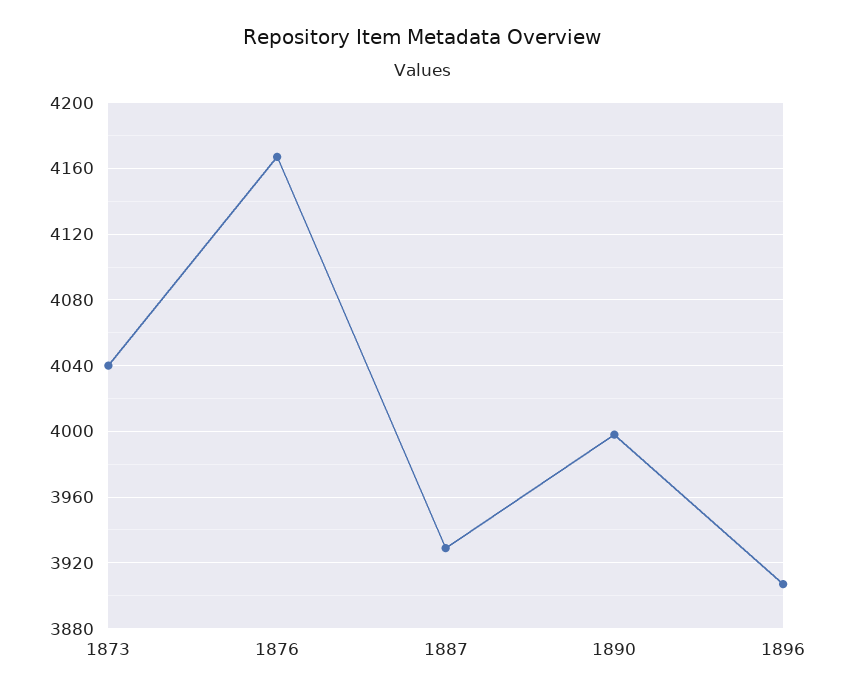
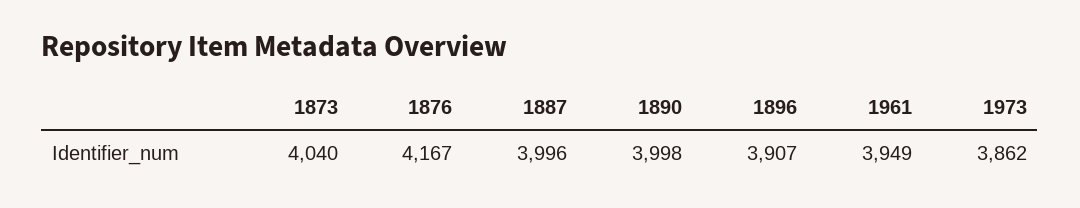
1887: 3930 -> 3996
1961: none -> 3949
1973: none -> 3862

